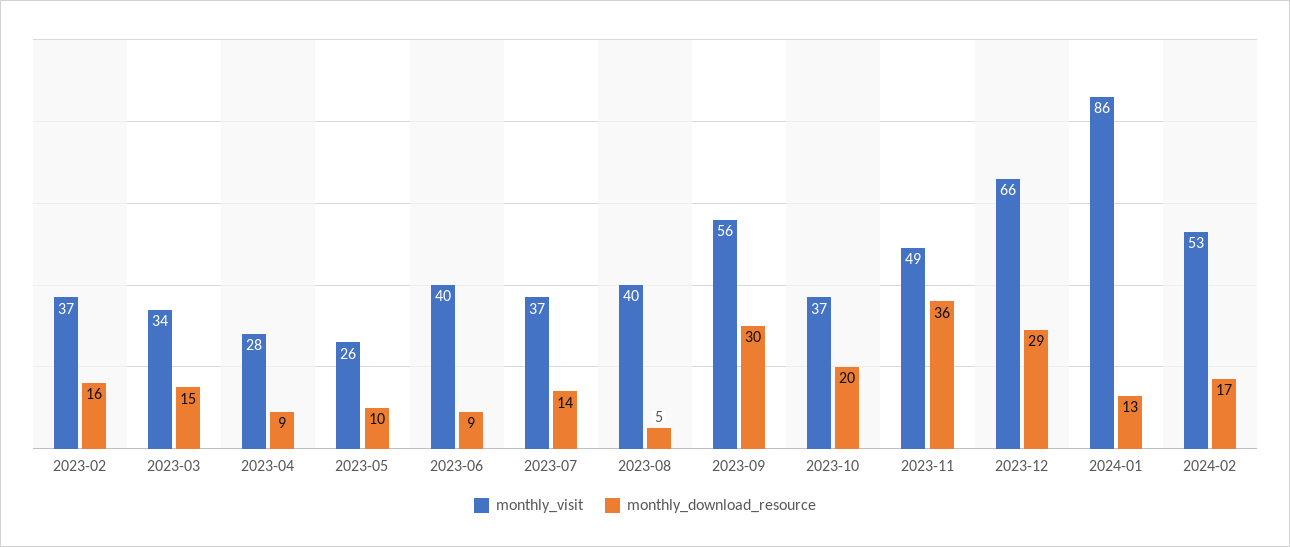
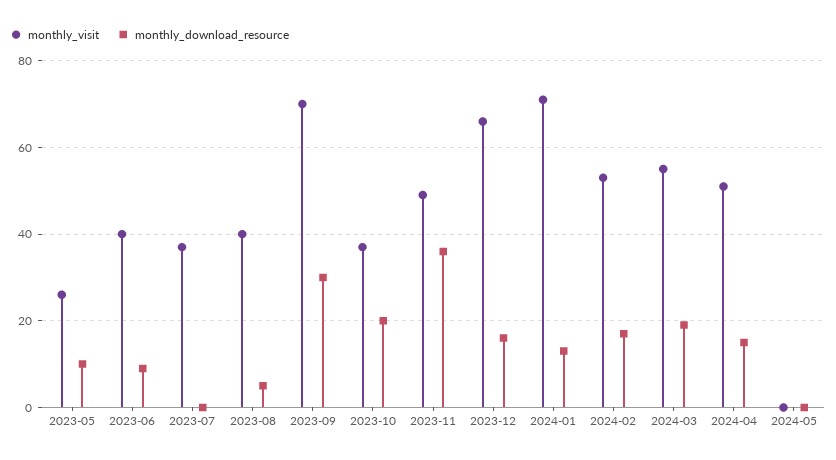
monthly_visit, 2023-02: 37 -> none
monthly_download_resource, 2023-02: 16 -> none
monthly_visit, 2023-03: 34 -> none
monthly_download_resource, 2023-03: 15 -> none
monthly_visit, 2023-04: 28 -> none
monthly_download_resource, 2023-04: 9 -> none
monthly_download_resource, 2023-07: 14 -> 0
monthly_visit, 2023-09: 56 -> 70
monthly_download_resource, 2023-12: 29 -> 15
monthly_visit, 2024-01: 86 -> 70
monthly_visit, 2024-03: none -> 55
monthly_download_resource, 2024-03: none -> 20
monthly_visit, 2024-04: none -> 50
monthly_download_resource, 2024-04: none -> 15
monthly_visit, 2024-05: none -> 0
monthly_download_resource, 2024-05: none -> 0

